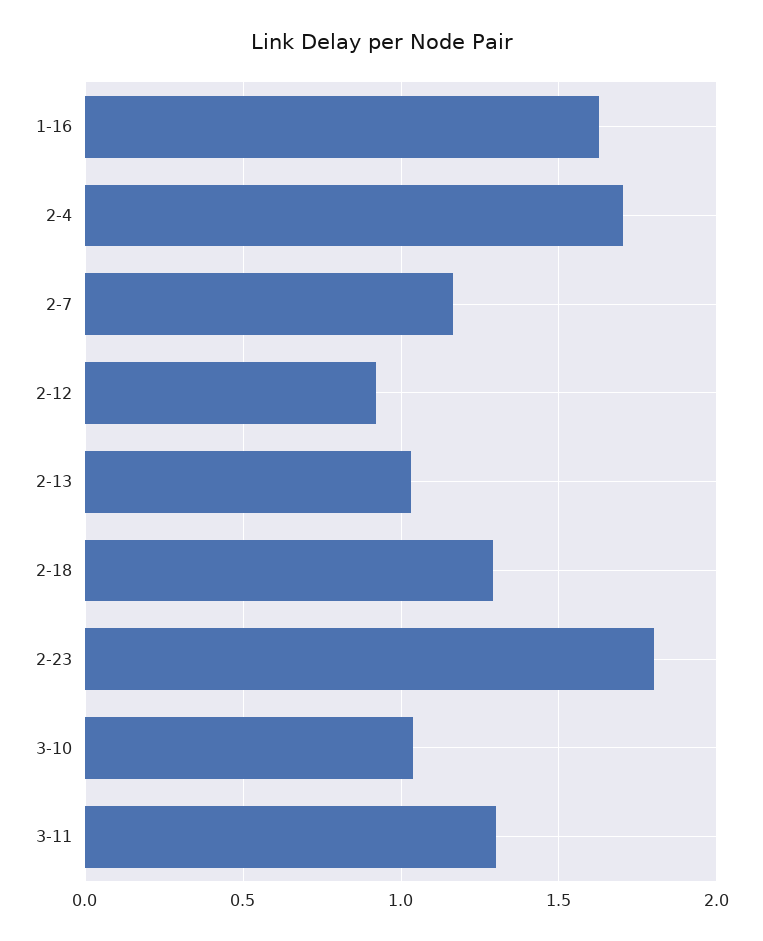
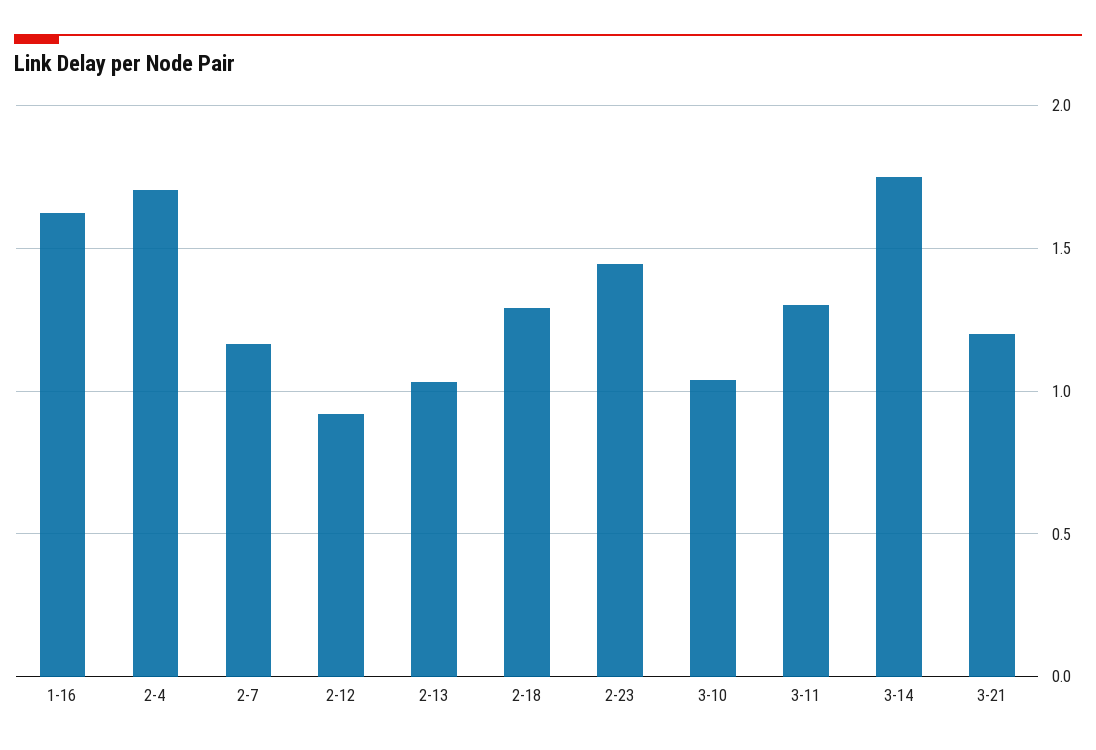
2-23: 1.8 -> 1.45
3-14: none -> 1.75
3-21: none -> 1.2

